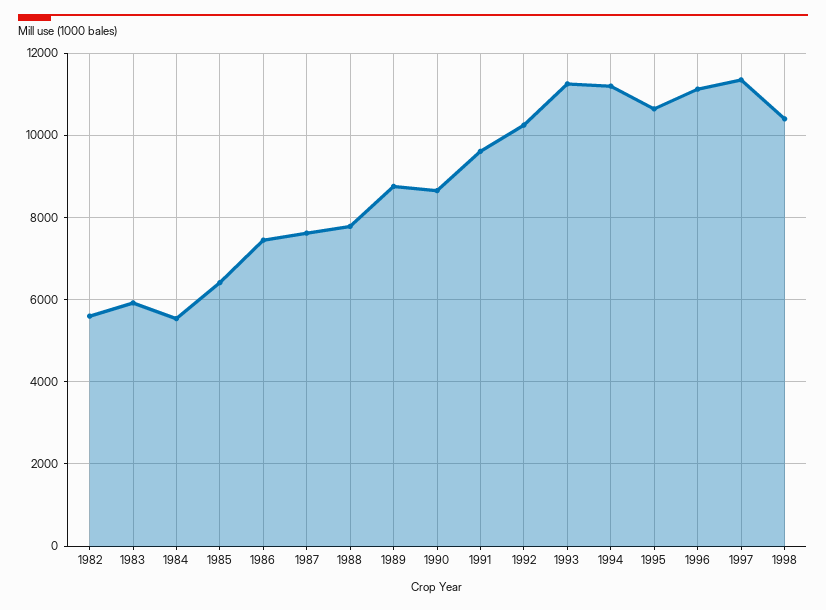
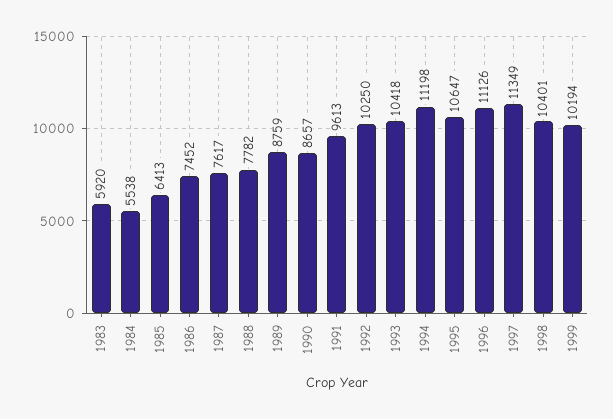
1982: 5600 -> none
1993: 11200 -> 10418
1999: none -> 10194

